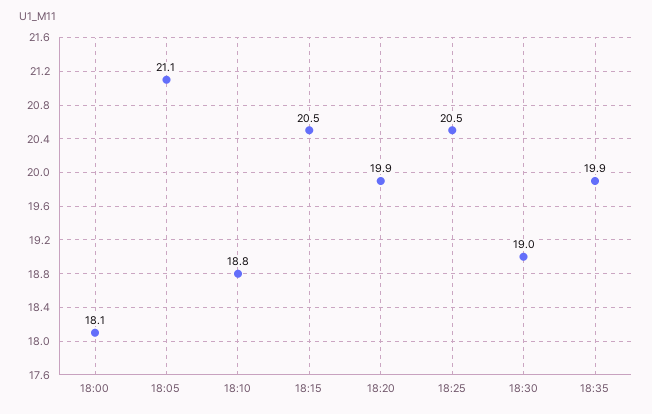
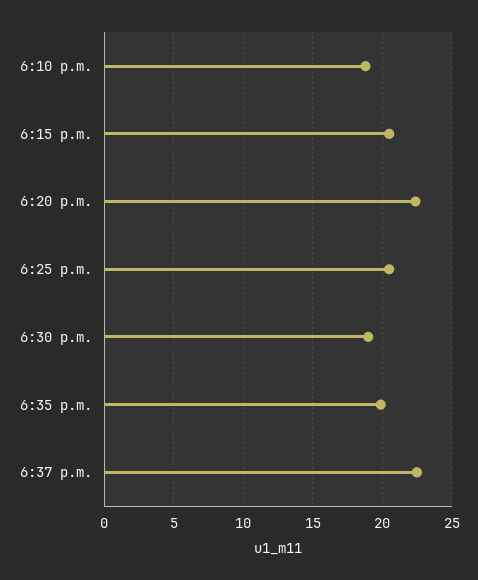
18:00: 18.1 -> none
18:05: 21.1 -> none
18:20: 19.9 -> 22.5
6:37 p.m.: none -> 22.5

